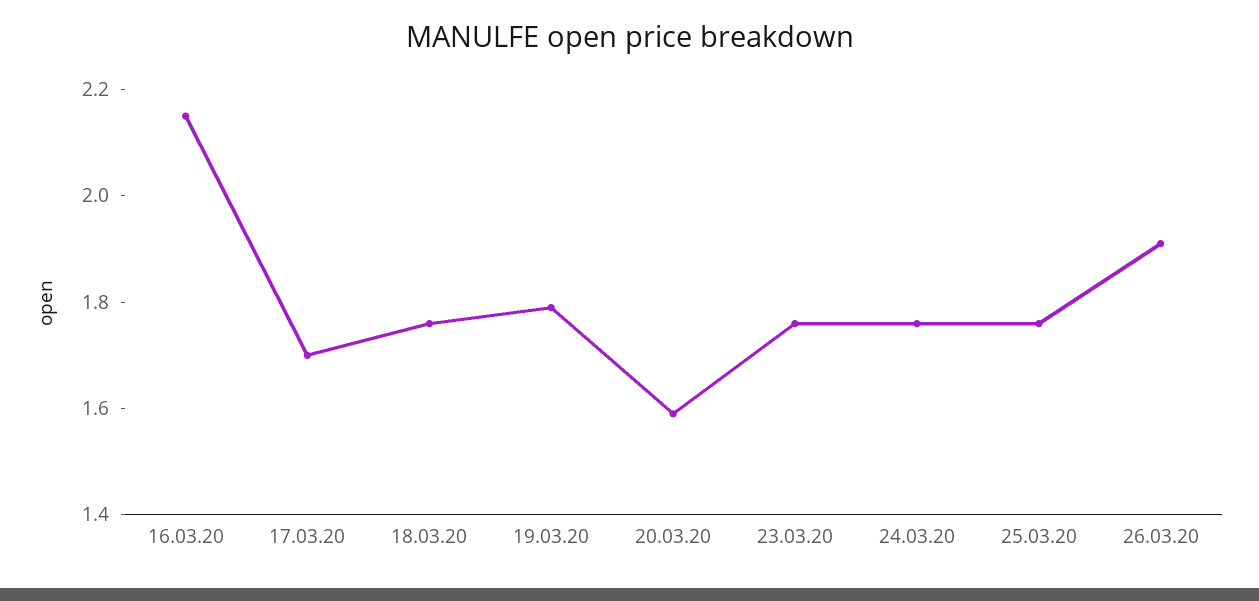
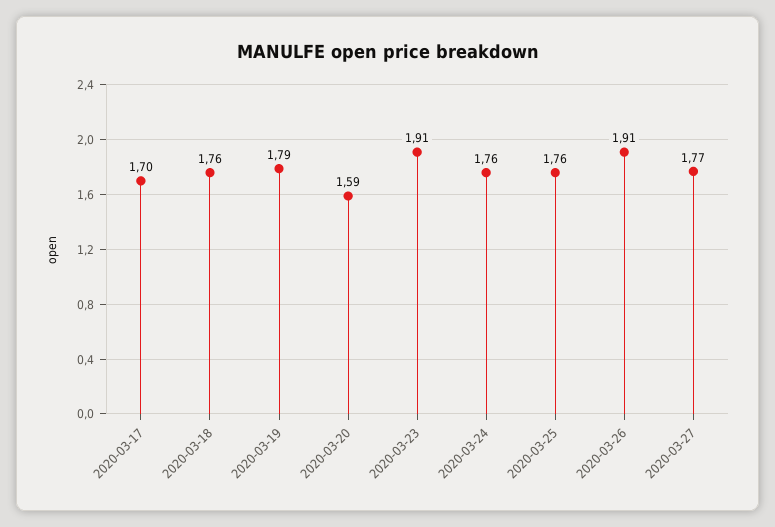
16.03.20: 2.15 -> none
23.03.20: 1.75 -> 1.91
2020-03-27: none -> 1.77

